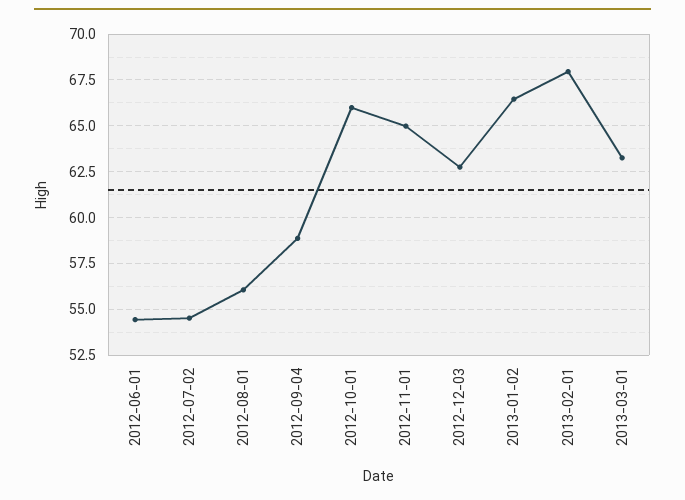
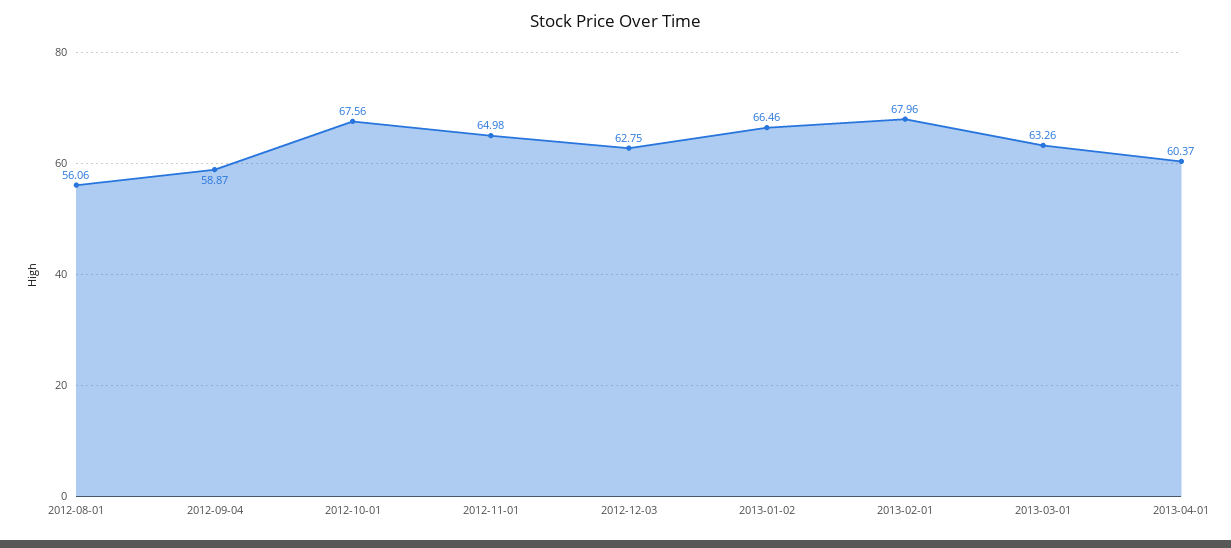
2012-06-01: 54.5 -> none
2012-07-02: 54.5 -> none
2012-10-01: 66 -> 67.56
2013-04-01: none -> 60.37

